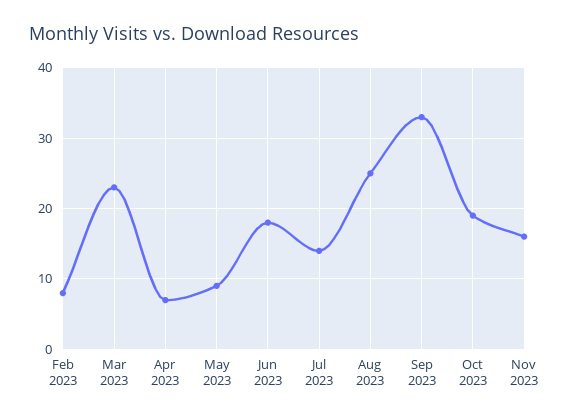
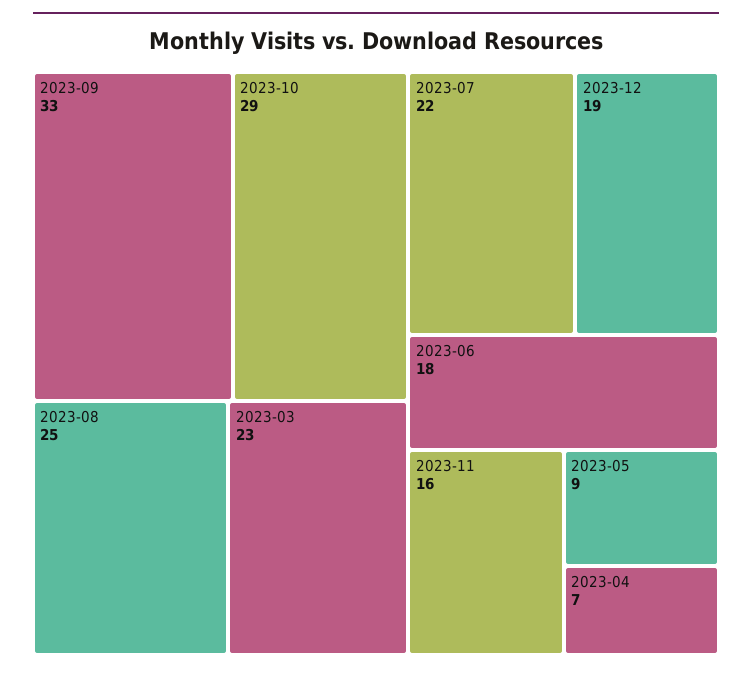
Feb 2023: 8 -> none
Jul 2023: 14 -> 22
Oct 2023: 19 -> 29
2023-12: none -> 19

